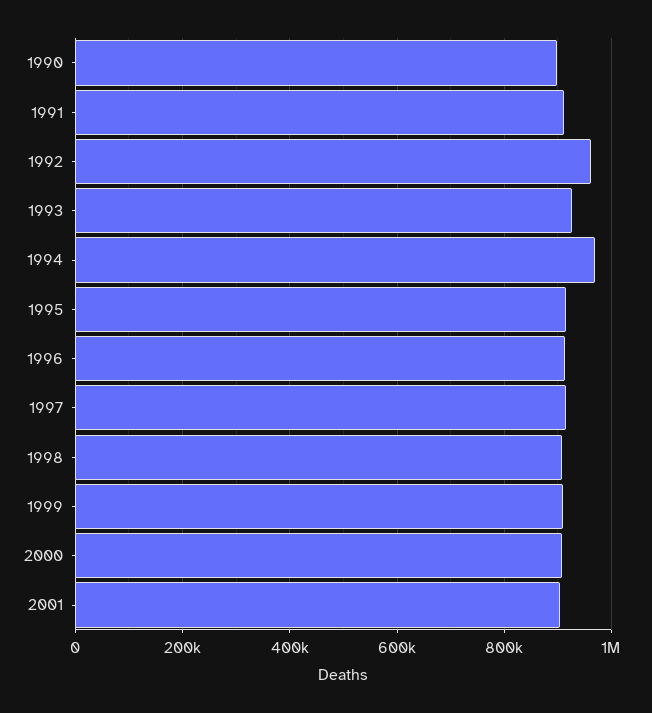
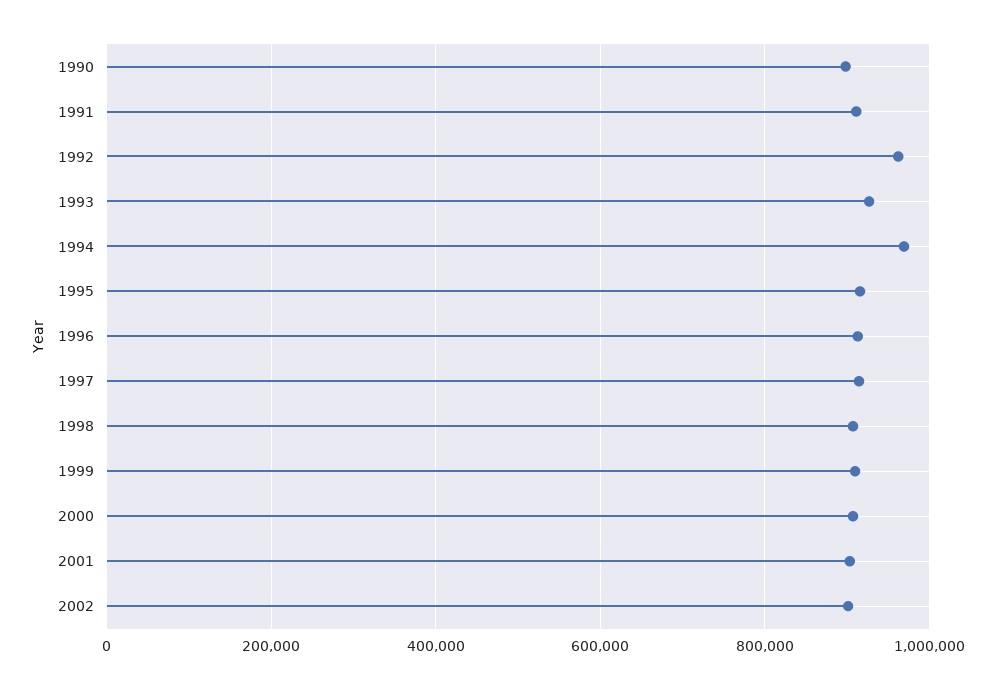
2002: none -> 900000

